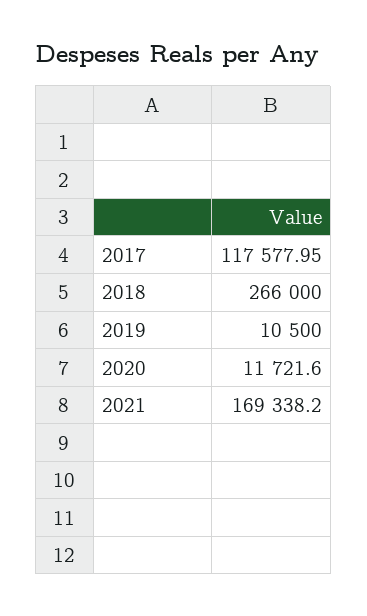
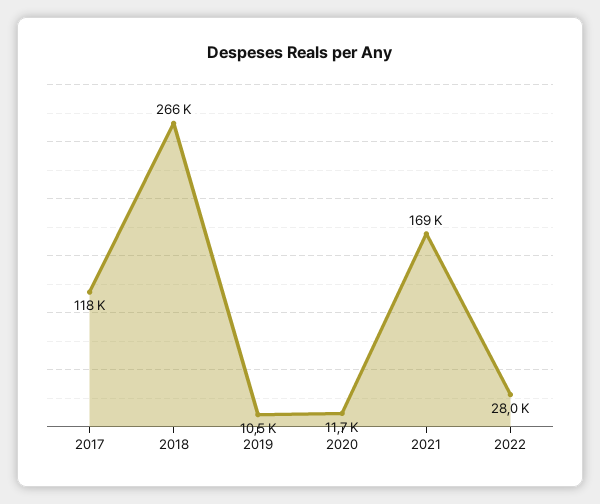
2022: none -> 28000

